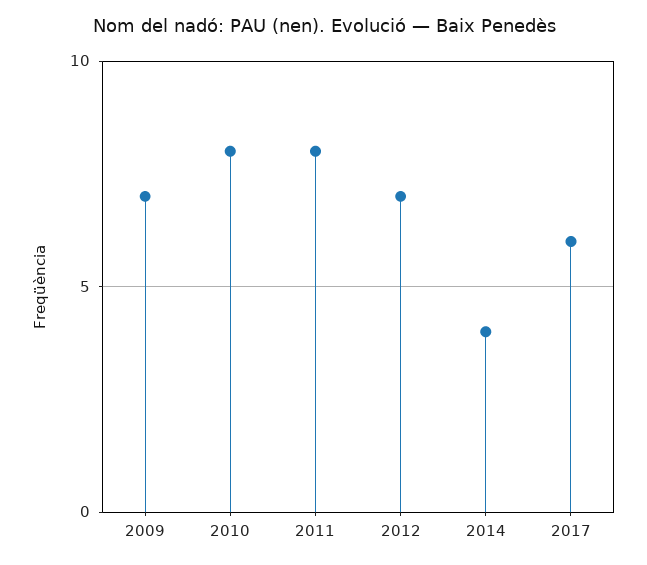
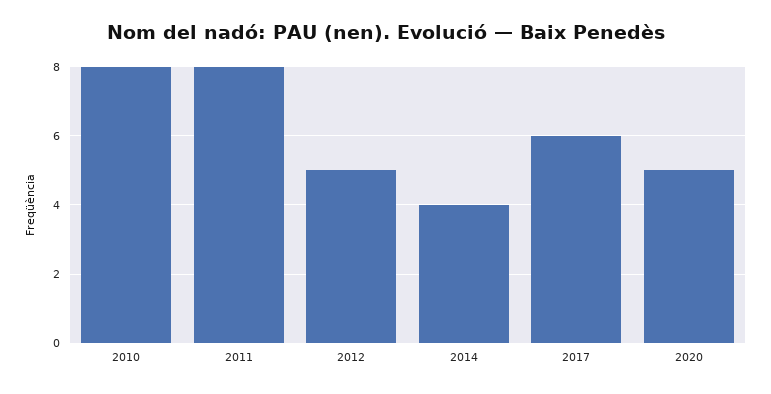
2009: 7 -> none
2012: 7 -> 5
2020: none -> 5

